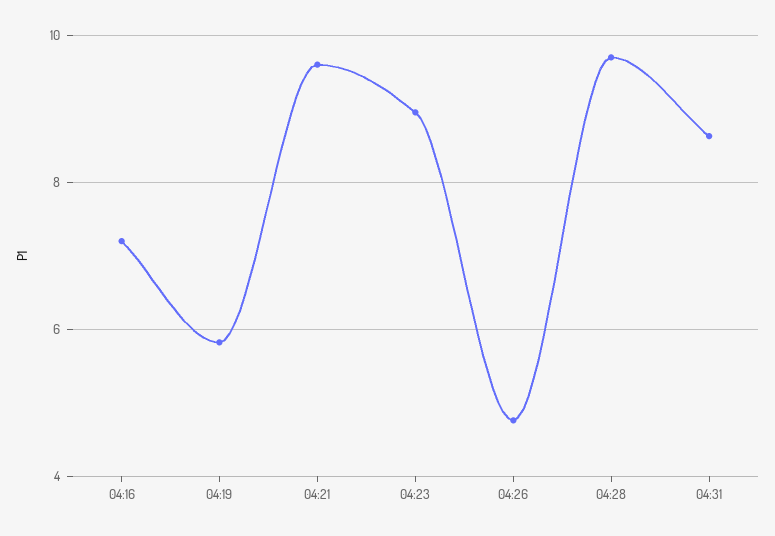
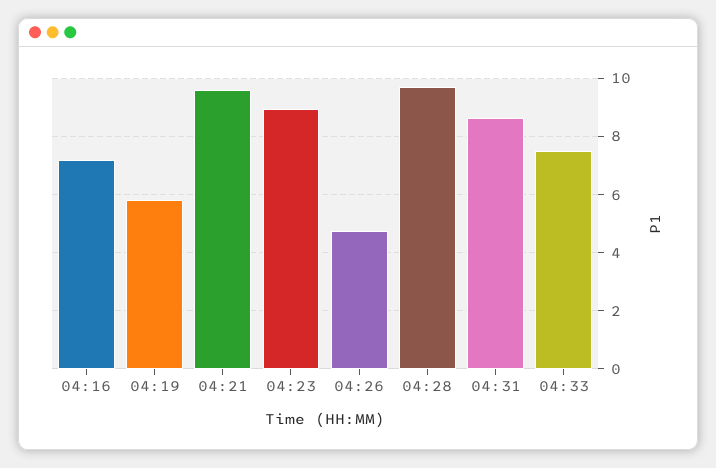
04:33: none -> 7.5

